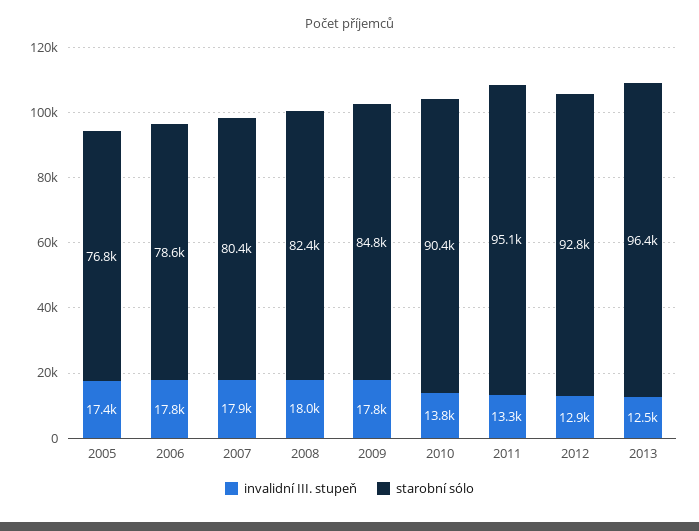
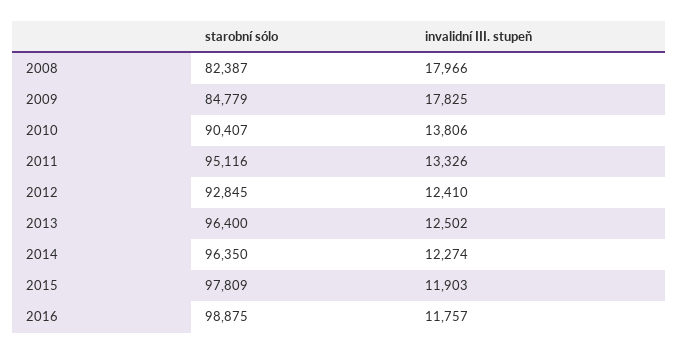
invalidní III. stupeň, 2005: 17400 -> none
starobní sólo, 2005: 76800 -> none
invalidní III. stupeň, 2006: 17800 -> none
starobní sólo, 2006: 78600 -> none
invalidní III. stupeň, 2007: 17900 -> none
starobní sólo, 2007: 80400 -> none
invalidní III. stupeň, 2012: 12900 -> 12410
starobní sólo, 2014: none -> 96350
invalidní III. stupeň, 2014: none -> 12274
starobní sólo, 2015: none -> 97809
invalidní III. stupeň, 2015: none -> 11903
starobní sólo, 2016: none -> 98875
invalidní III. stupeň, 2016: none -> 11757

